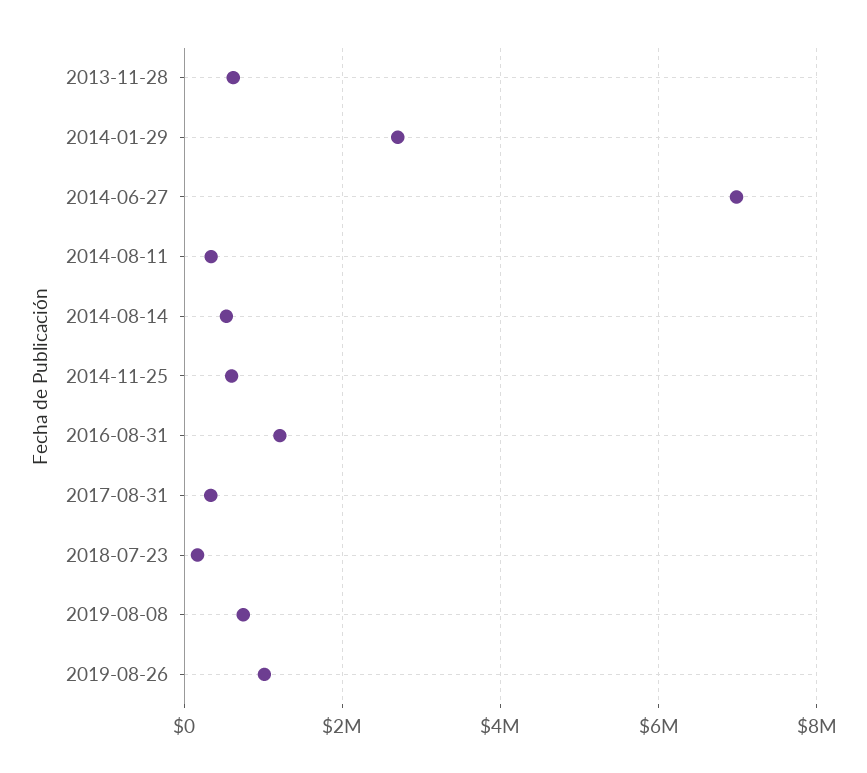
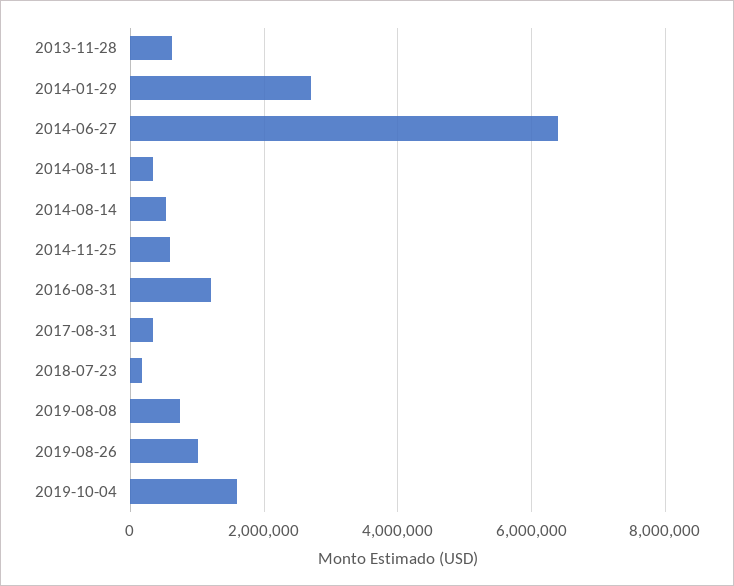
2014-06-27: 7000000 -> 6400000
2019-10-04: none -> 1600000

